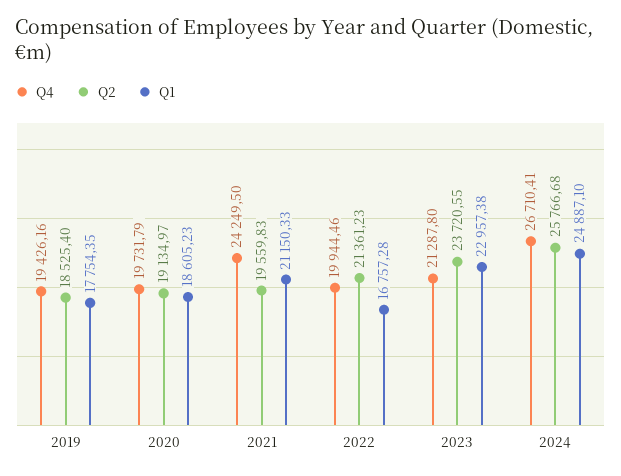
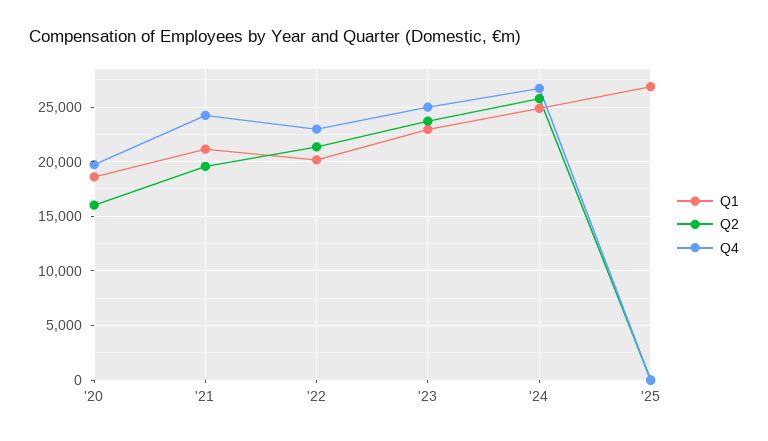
Q4, 2019: 19426.16 -> none
Q2, 2019: 18525.4 -> none
Q1, 2019: 17754.35 -> none
Q2, 2020: 19134.97 -> 16000
Q4, 2022: 19944.46 -> 23000
Q1, 2022: 16757.28 -> 20000
Q4, 2023: 21287.8 -> 25000
Q1, '25: none -> 27000
Q2, '25: none -> 0
Q4, '25: none -> 0

